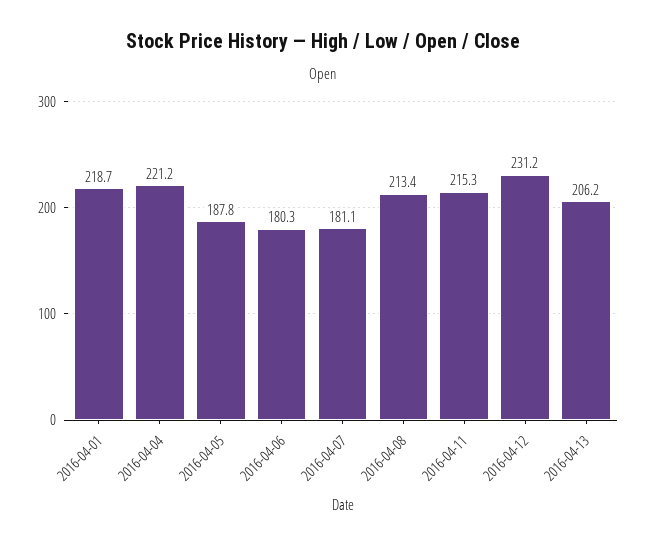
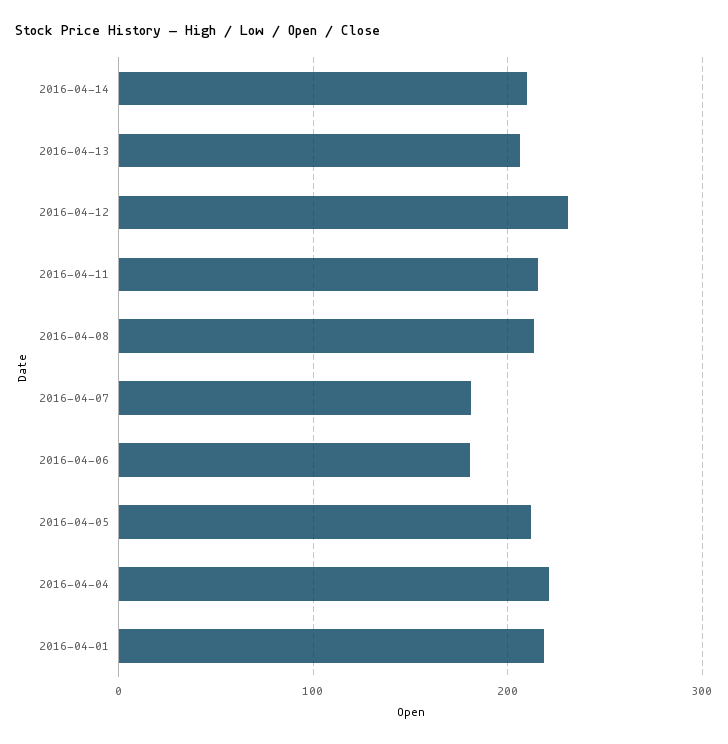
2016-04-05: 187.8 -> 210
2016-04-14: none -> 210

